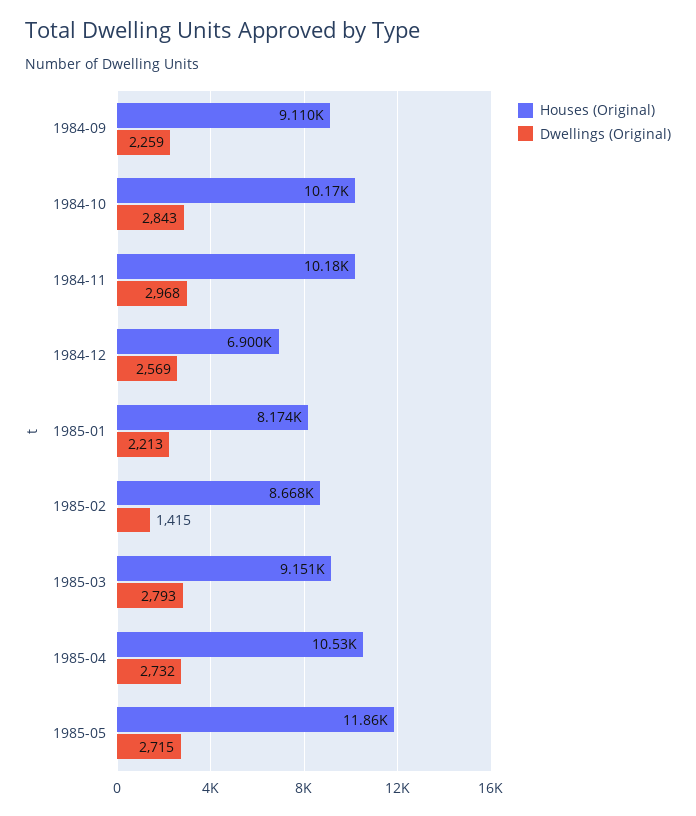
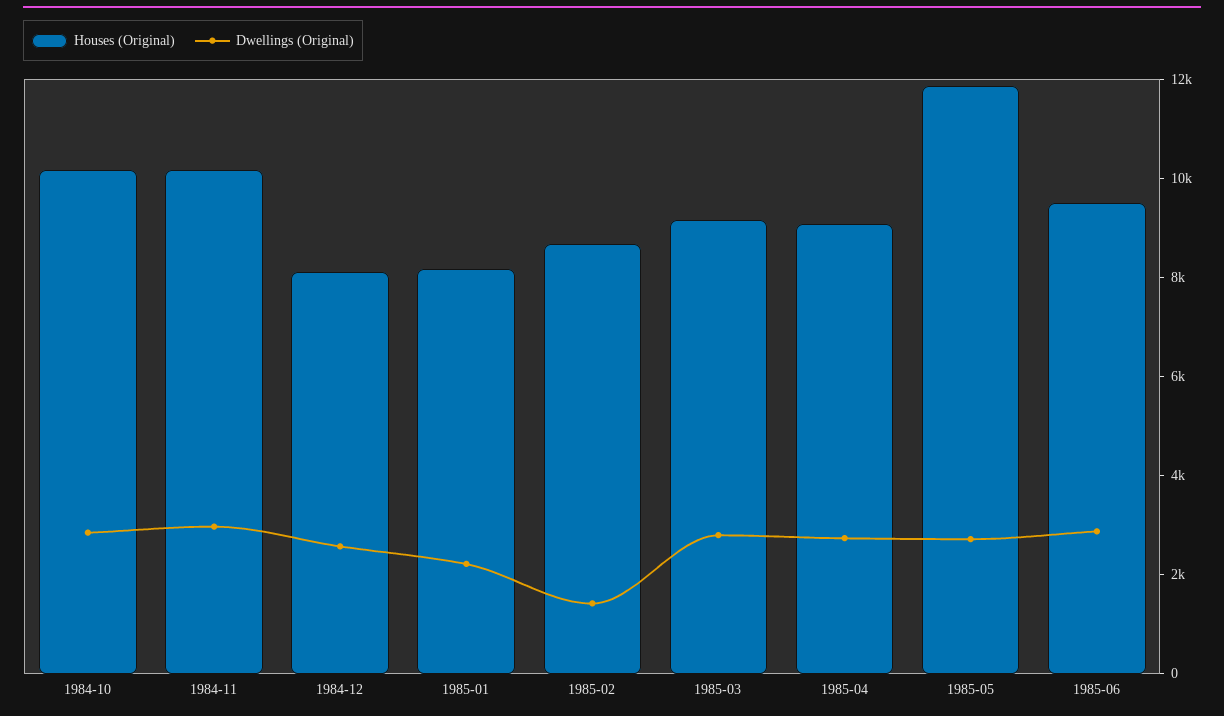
Houses (Original), 1984-09: 9110 -> none
Dwellings (Original), 1984-09: 2259 -> none
Houses (Original), 1984-12: 6900 -> 8000
Houses (Original), 1985-04: 10530 -> 9000
Houses (Original), 1985-06: none -> 9500
Dwellings (Original), 1985-06: none -> 3000

